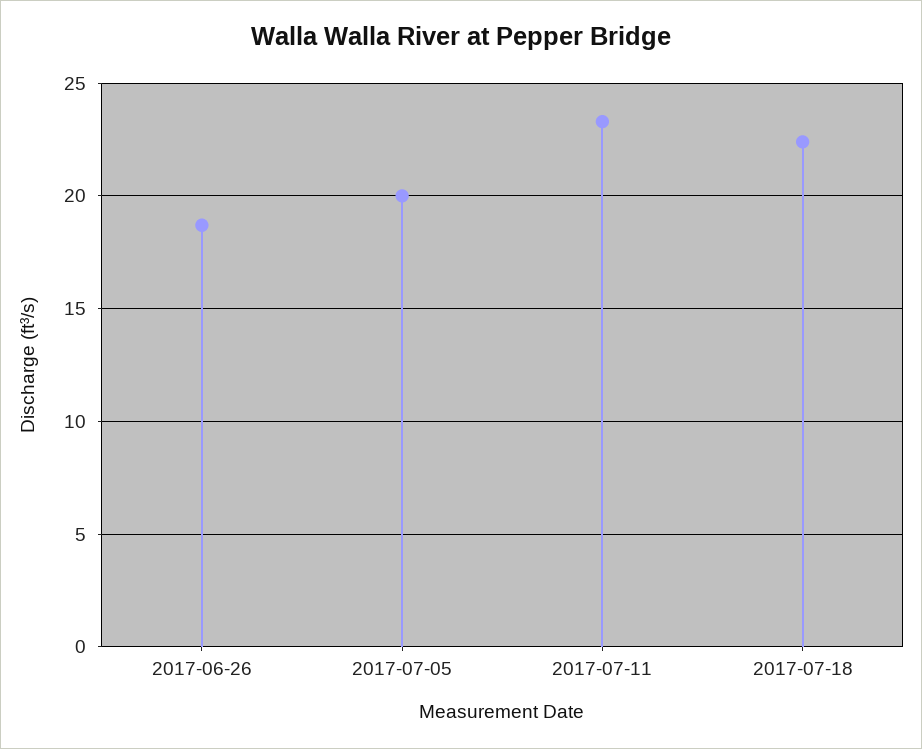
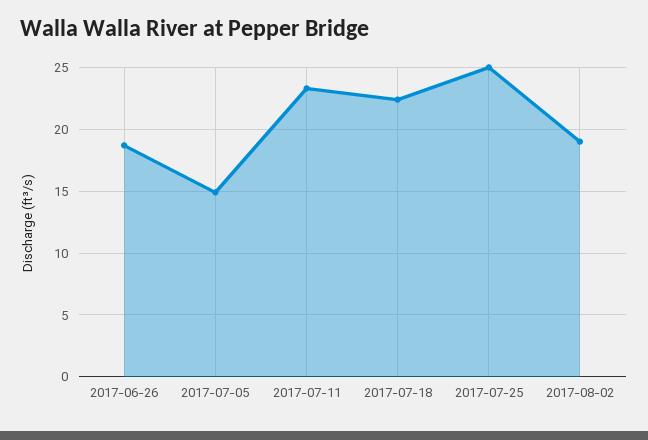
2017-07-05: 20 -> 15
2017-07-25: none -> 25
2017-08-02: none -> 19

